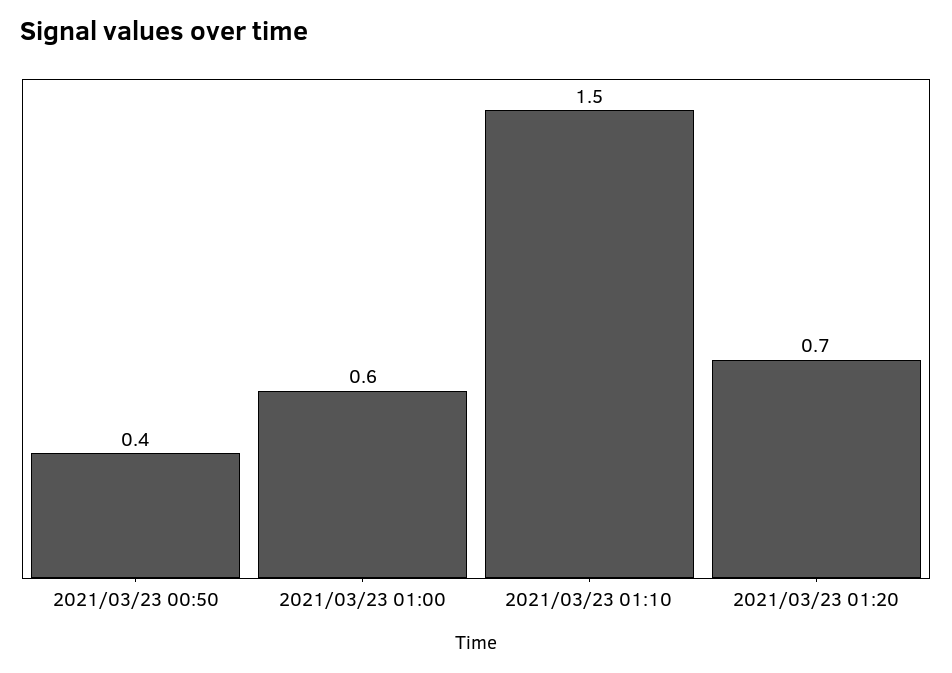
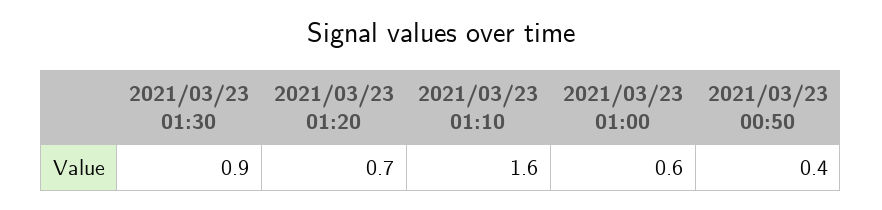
2021/03/23 01:10: 1.5 -> 1.6
2021/03/23 01:30: none -> 0.9

